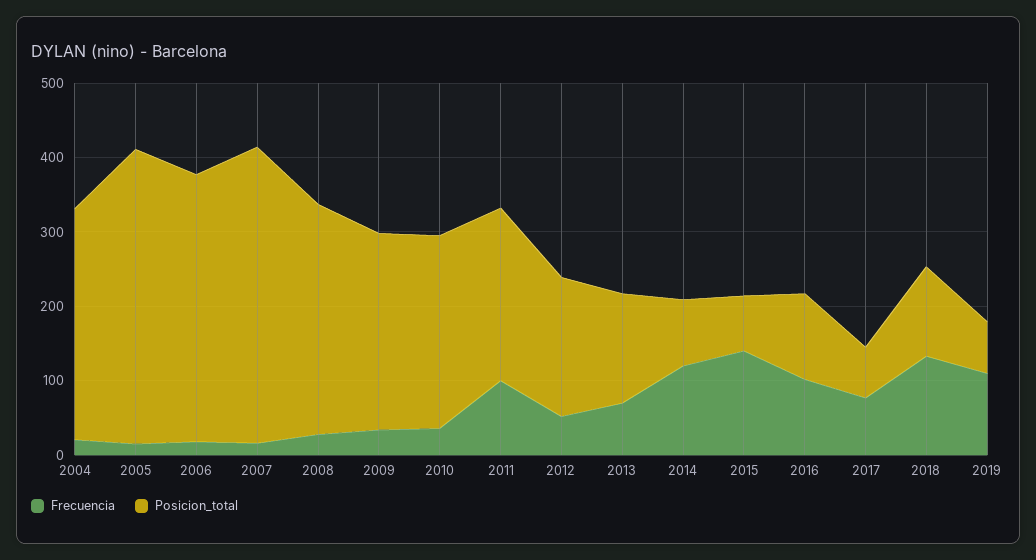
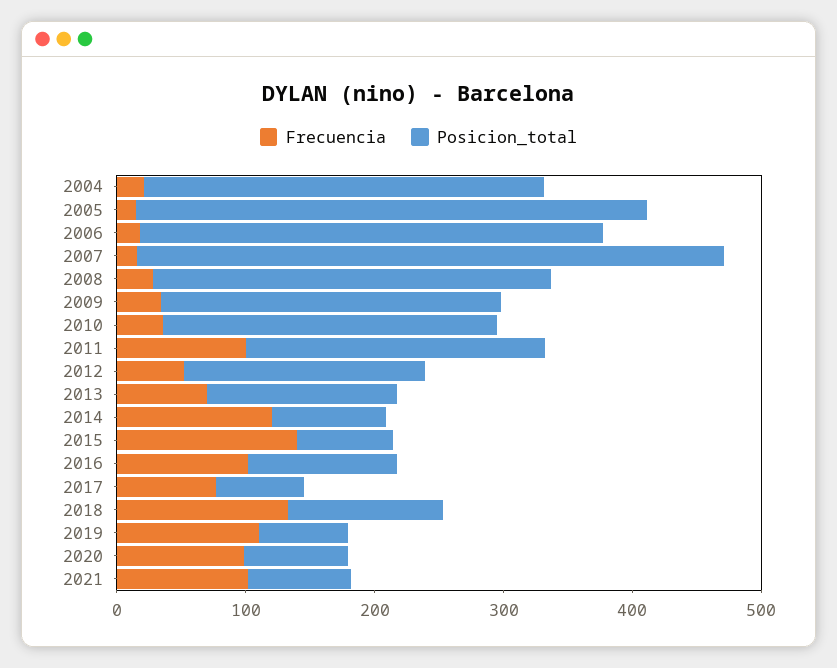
Posicion_total, 2007: 400 -> 460
Frecuencia, 2020: none -> 100
Posicion_total, 2020: none -> 80
Frecuencia, 2021: none -> 100
Posicion_total, 2021: none -> 80

